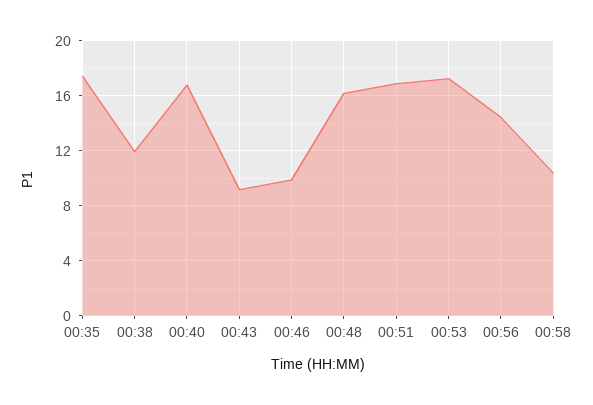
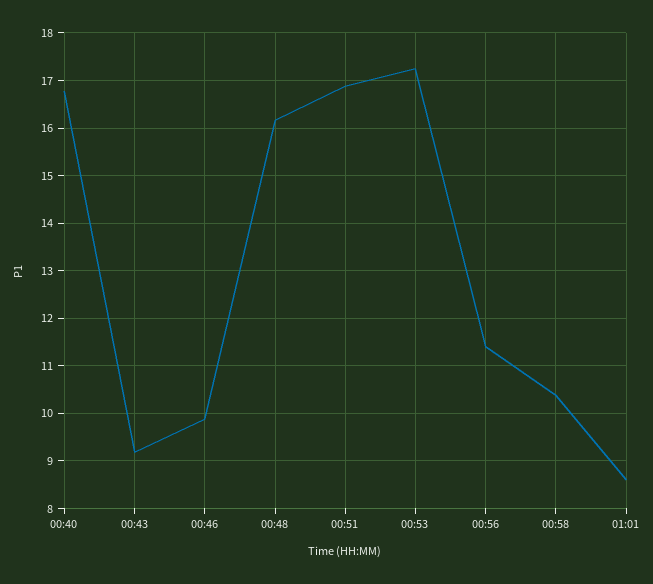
00:35: 17.5 -> none
00:38: 12 -> none
00:56: 14.5 -> 11.4
01:01: none -> 8.6

